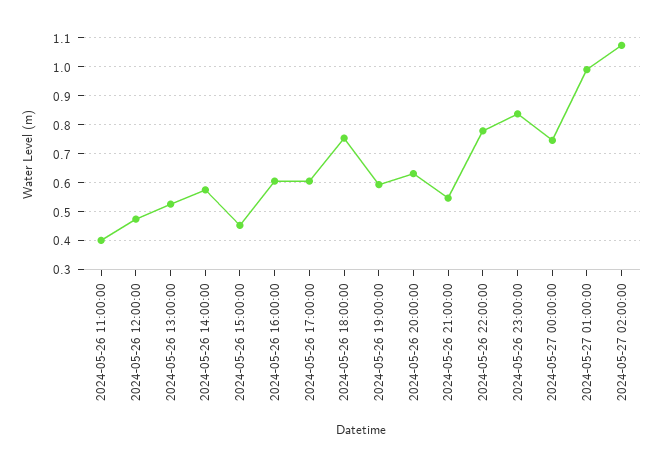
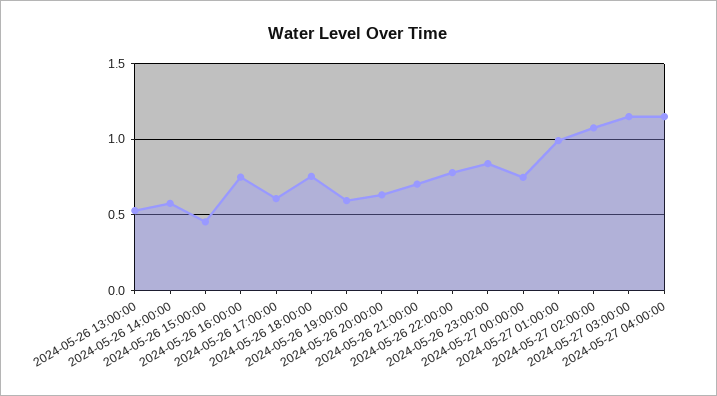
2024-05-26 11:00:00: 0.4 -> none
2024-05-26 12:00:00: 0.475 -> none
2024-05-26 16:00:00: 0.6 -> 0.75
2024-05-26 21:00:00: 0.55 -> 0.7
2024-05-27 03:00:00: none -> 1.15
2024-05-27 04:00:00: none -> 1.15

